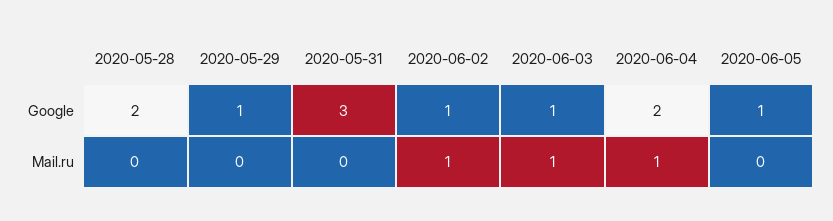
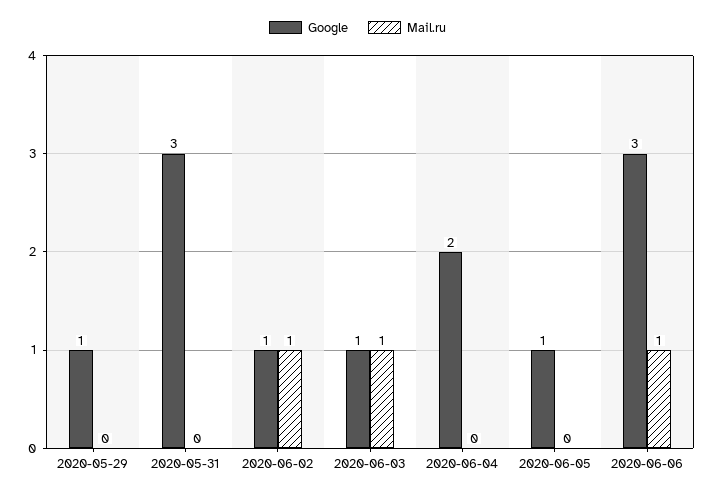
Google, 2020-05-28: 2 -> none
Mail.ru, 2020-05-28: 0 -> none
Mail.ru, 2020-06-04: 1 -> 0
Google, 2020-06-06: none -> 3
Mail.ru, 2020-06-06: none -> 1

